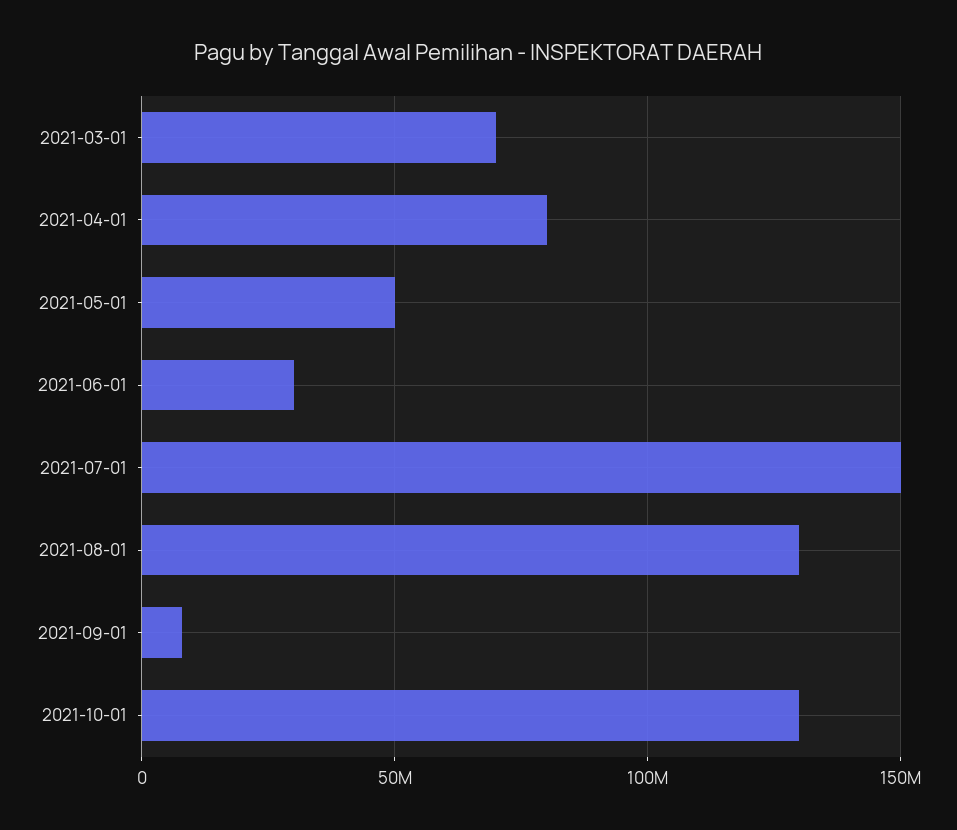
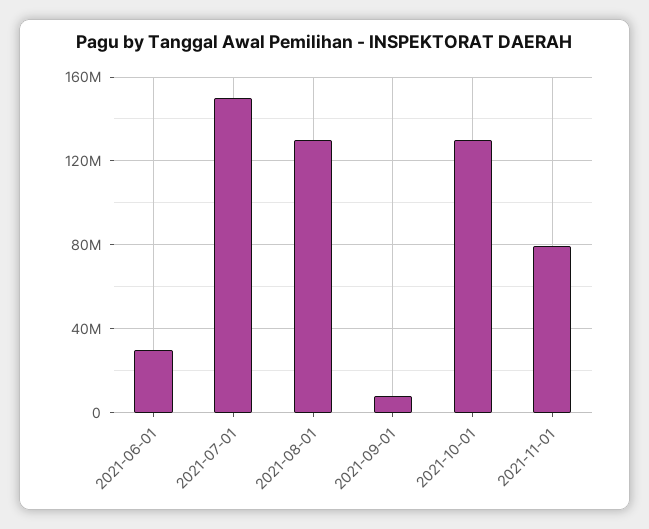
2021-03-01: 70000000 -> none
2021-04-01: 80000000 -> none
2021-05-01: 50000000 -> none
2021-11-01: none -> 80000000

